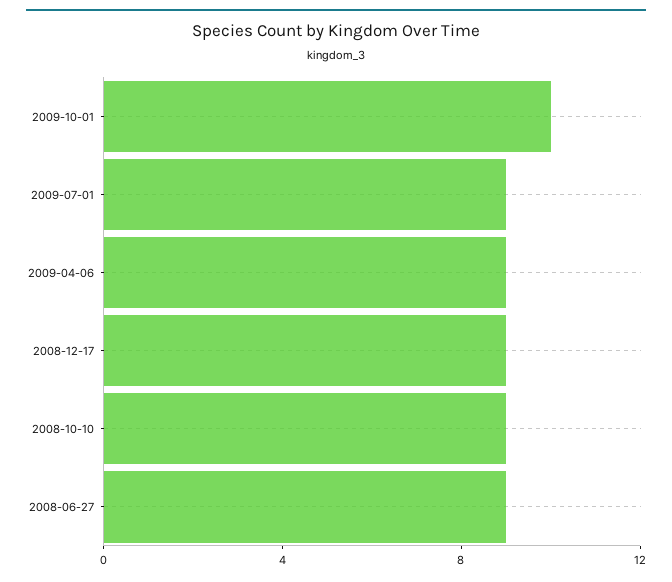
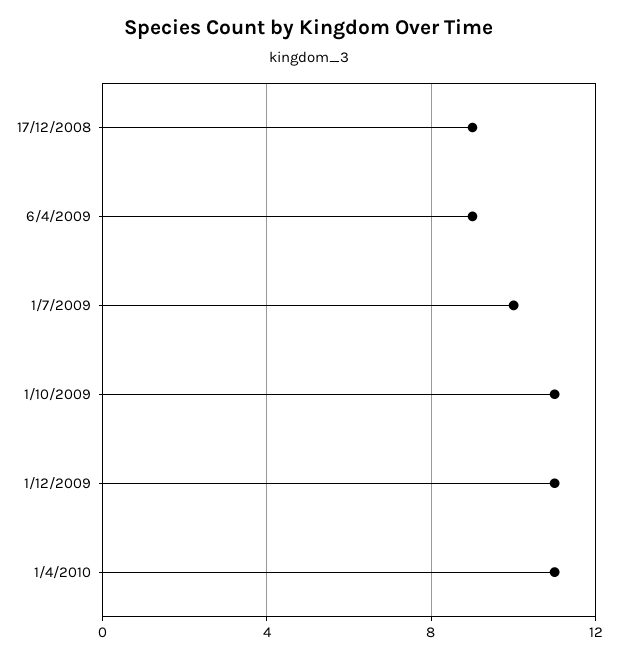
2009-10-01: 10 -> 11
2009-07-01: 9 -> 10
2008-10-10: 9 -> none
2008-06-27: 9 -> none
1/12/2009: none -> 11
1/4/2010: none -> 11

